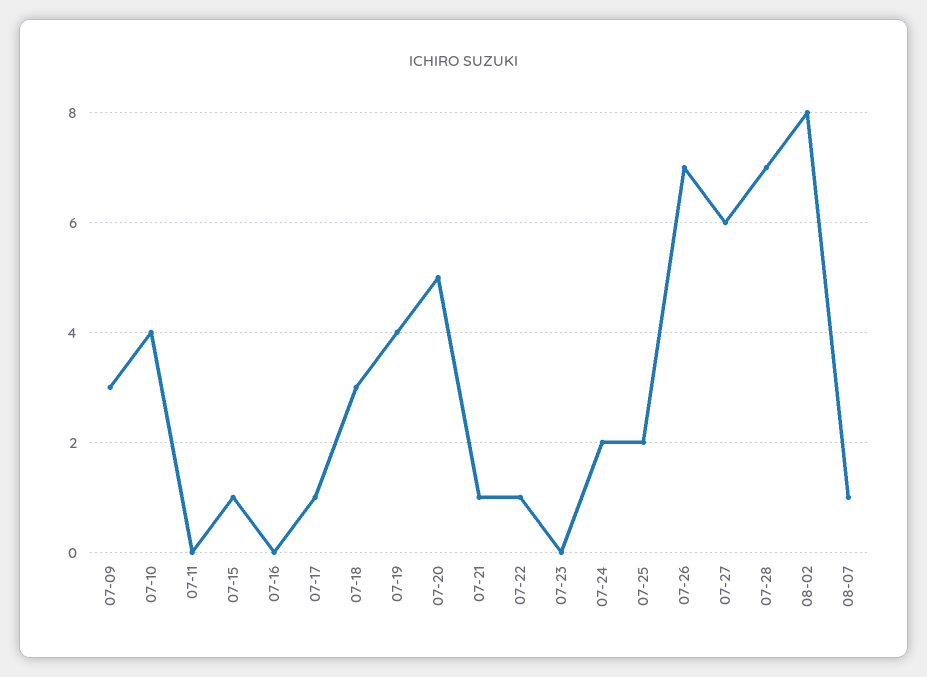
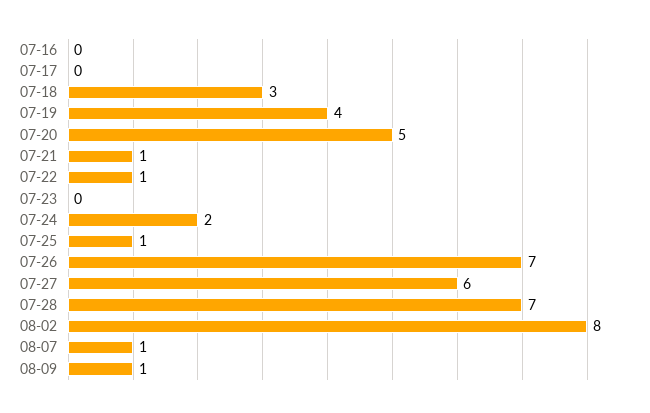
07-09: 3 -> none
07-10: 4 -> none
07-11: 0 -> none
07-15: 1 -> none
07-17: 1 -> 0
07-25: 2 -> 1
08-09: none -> 1

